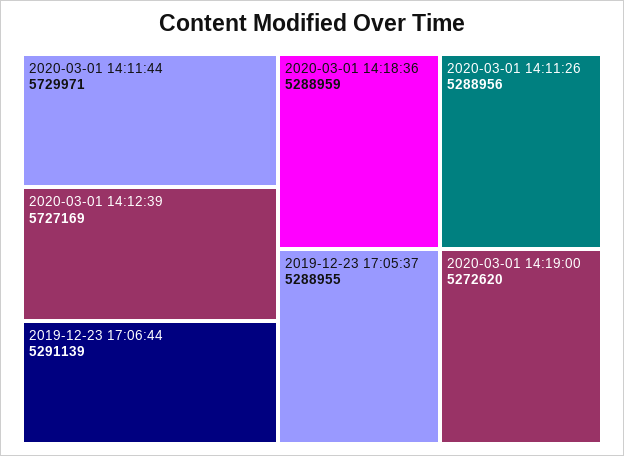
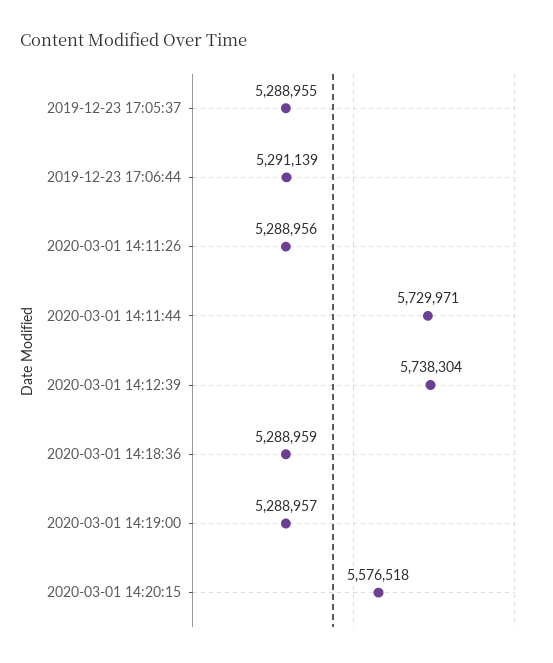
2020-03-01 14:12:39: 5727169 -> 5738304
2020-03-01 14:19:00: 5272620 -> 5288957
2020-03-01 14:20:15: none -> 5576518

